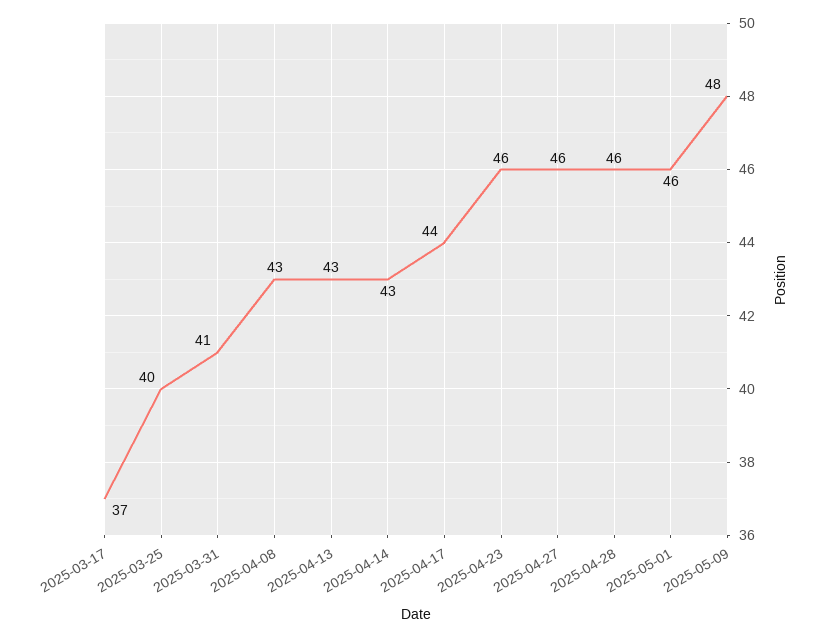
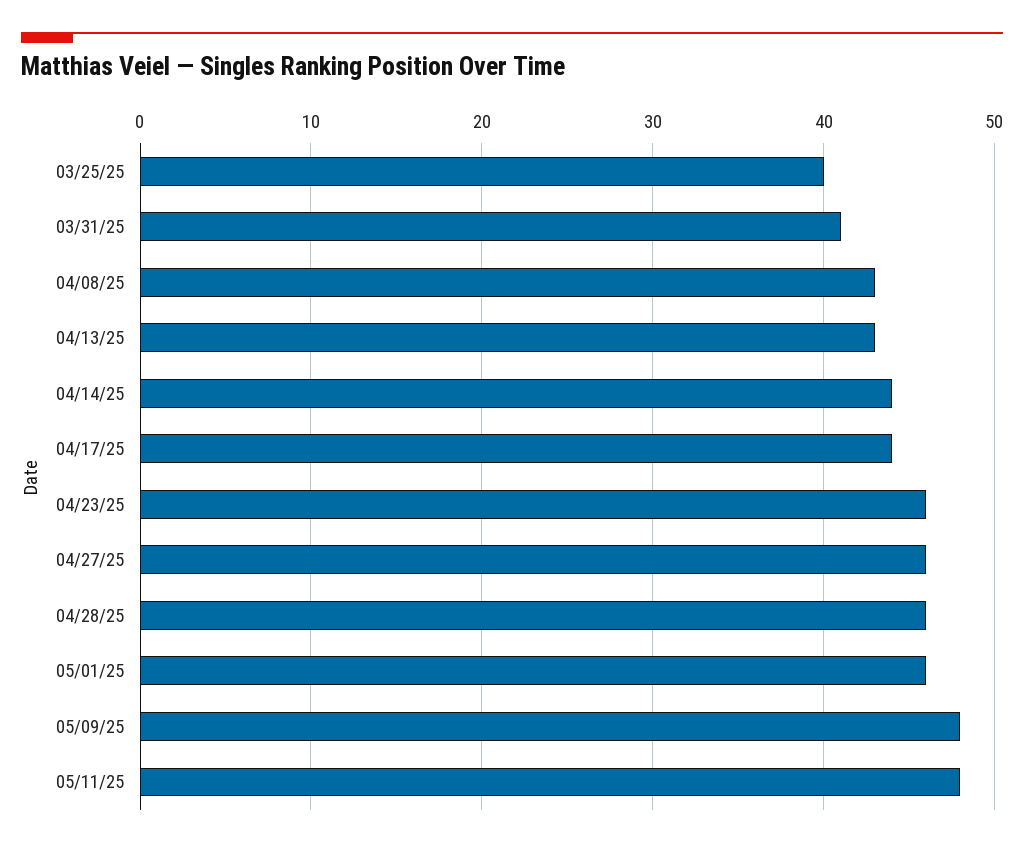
2025-03-17: 37 -> none
2025-04-14: 43 -> 44
05/11/25: none -> 48

